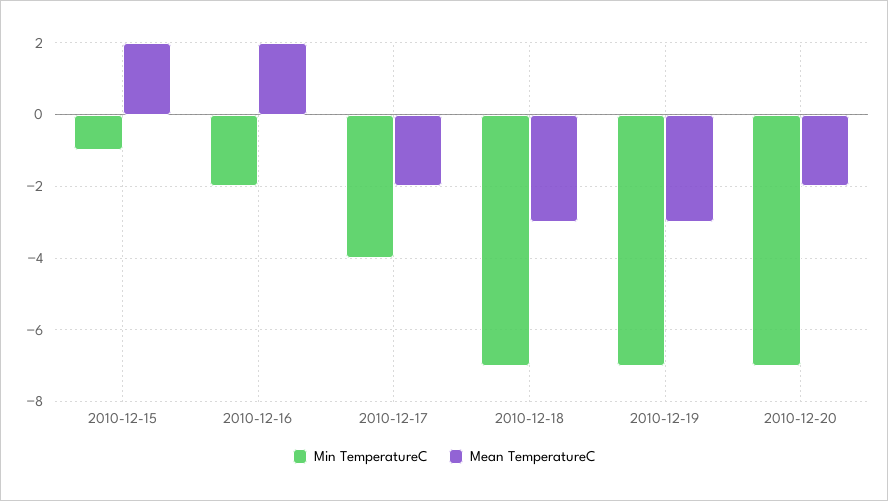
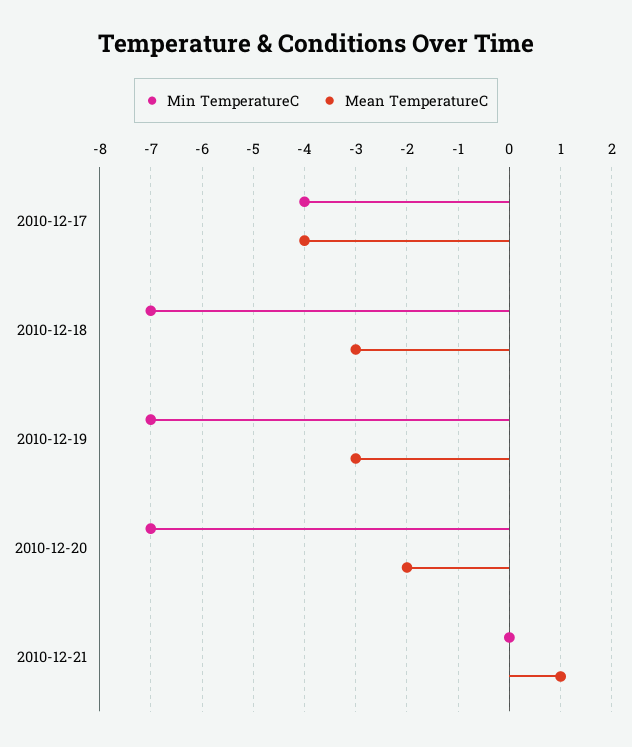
Min TemperatureC, 2010-12-15: -1 -> none
Mean TemperatureC, 2010-12-15: 2 -> none
Min TemperatureC, 2010-12-16: -2 -> none
Mean TemperatureC, 2010-12-16: 2 -> none
Mean TemperatureC, 2010-12-17: -2 -> -4
Min TemperatureC, 2010-12-21: none -> 0
Mean TemperatureC, 2010-12-21: none -> 1

